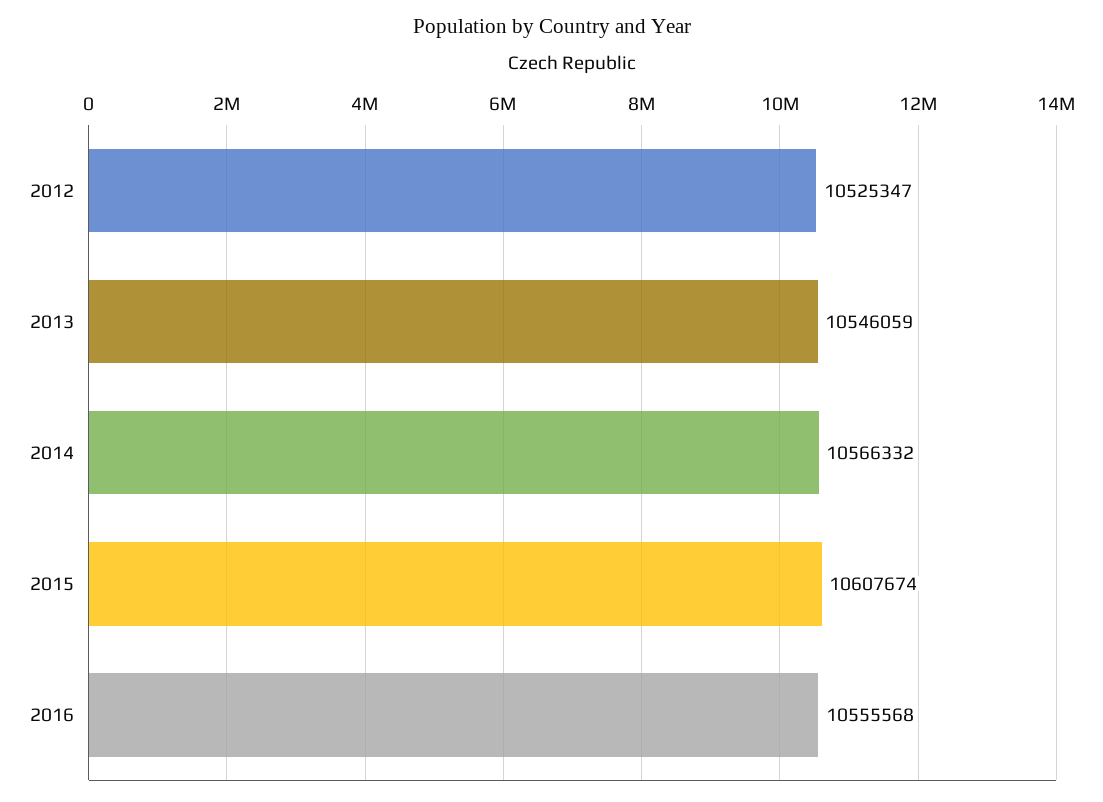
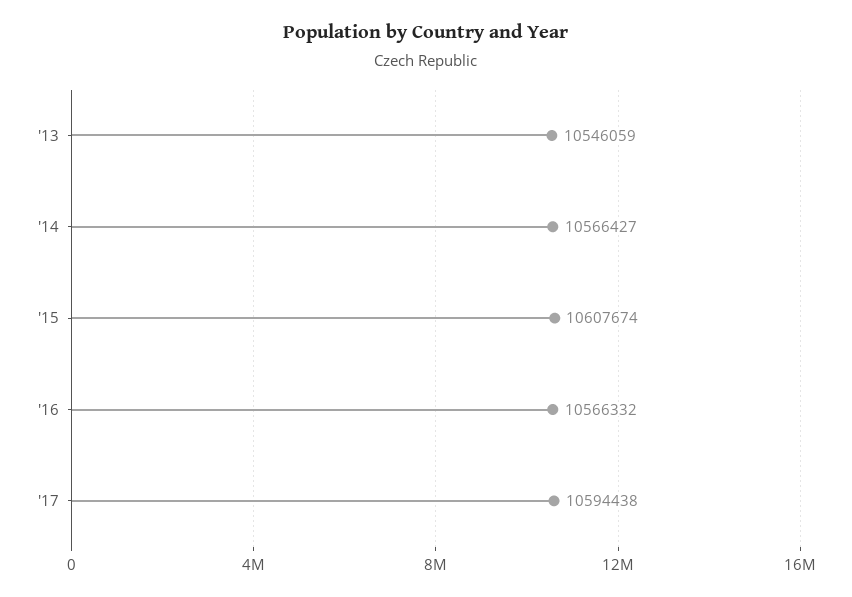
2012: 10525347 -> none
2014: 10566332 -> 10566427
2016: 10555568 -> 10566332
'17: none -> 10594438

